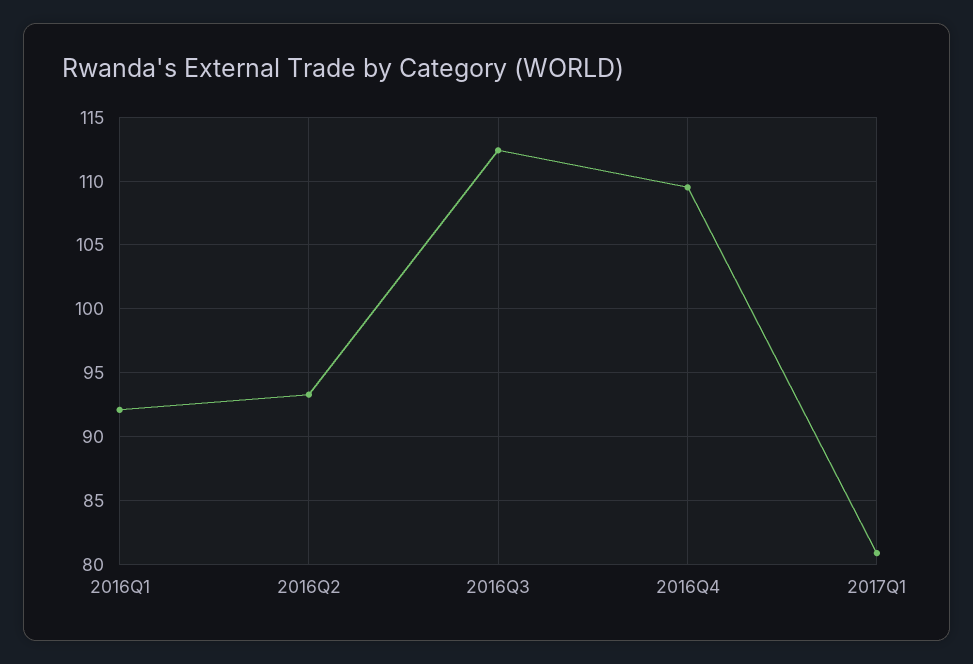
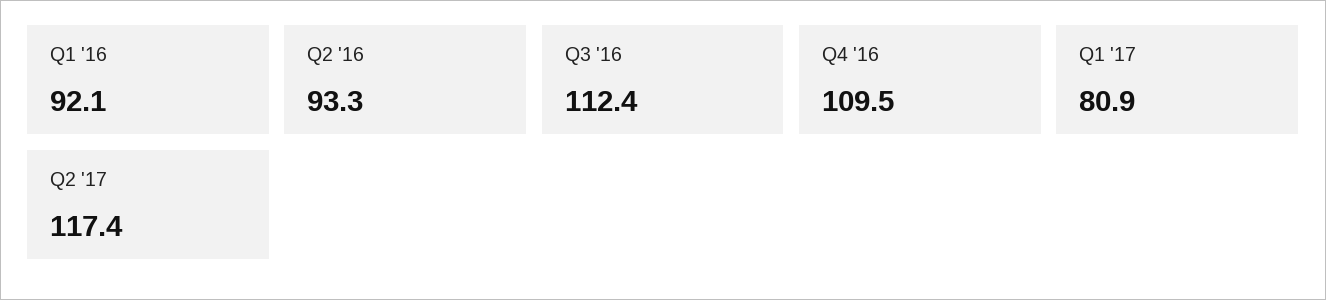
Q2 '17: none -> 117.4

